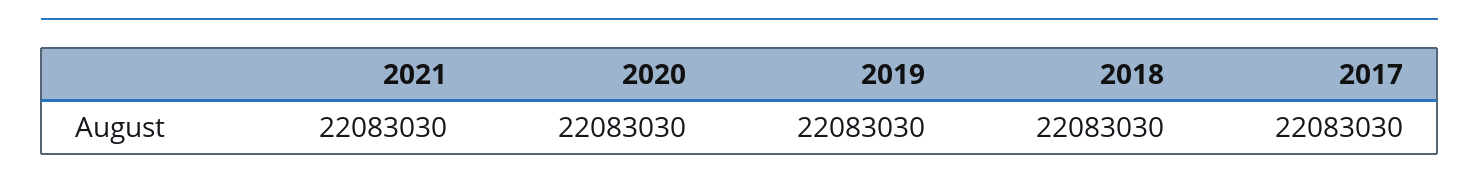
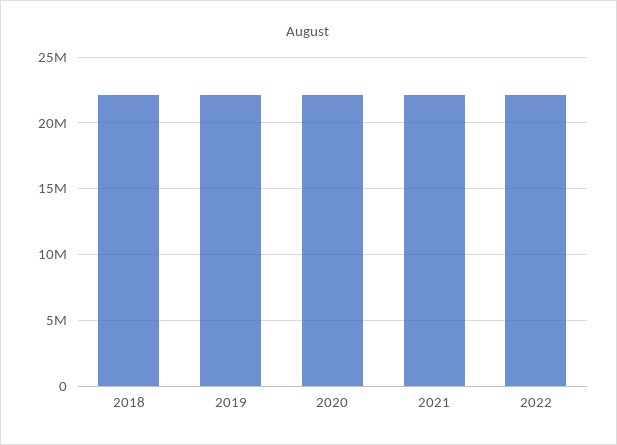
2017: 22083030 -> none
2022: none -> 22000000

